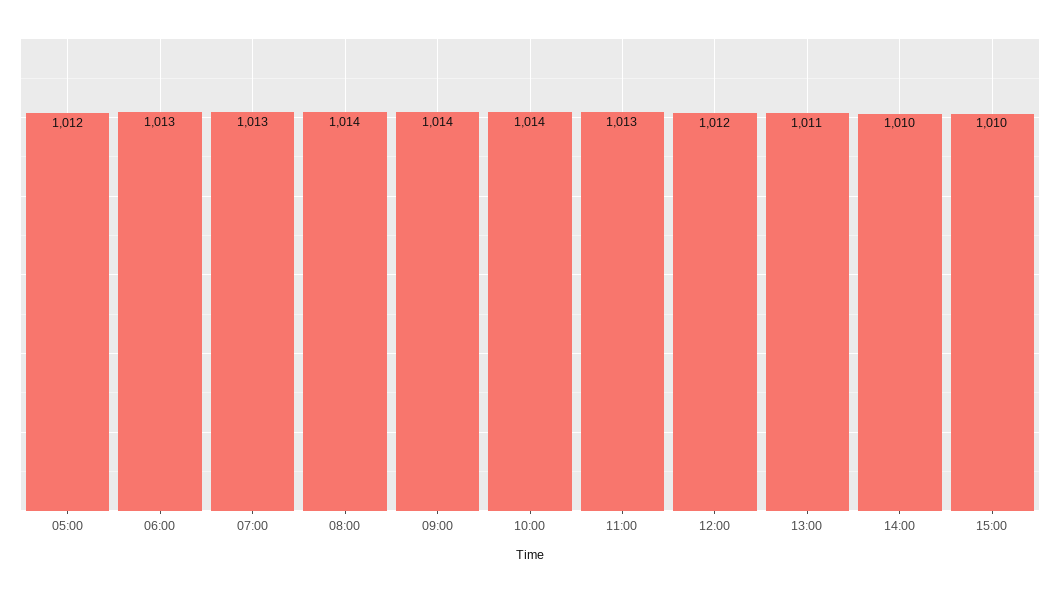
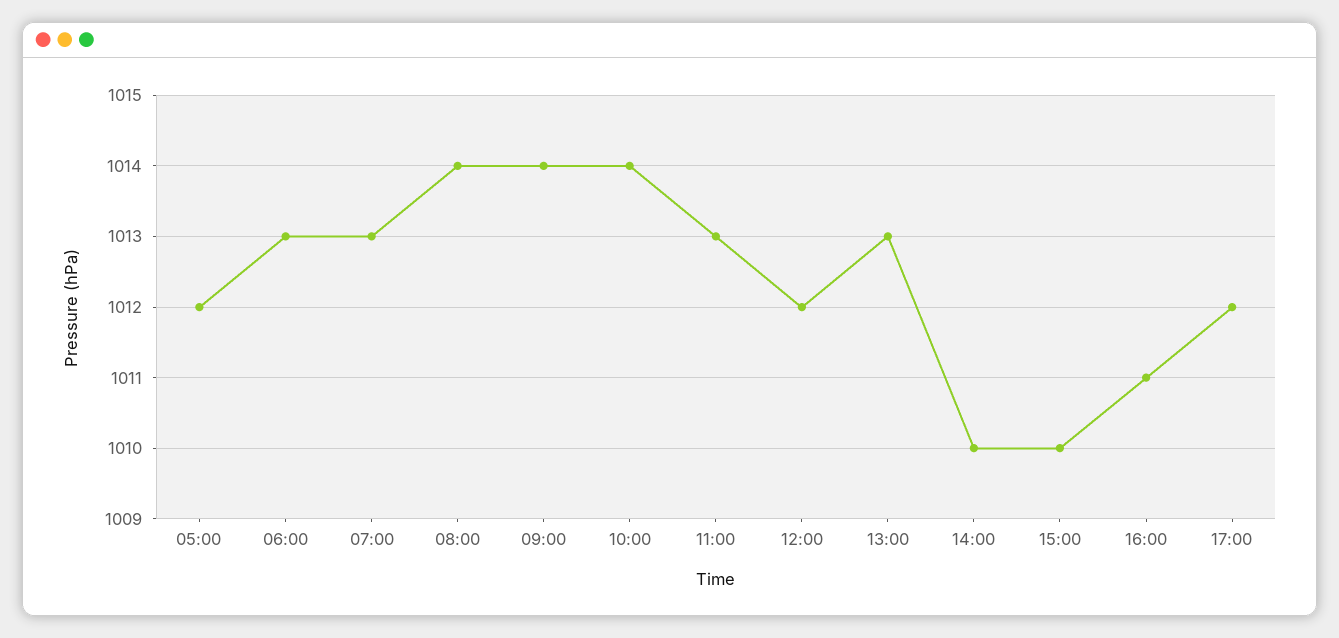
13:00: 1011 -> 1013
16:00: none -> 1011
17:00: none -> 1012

